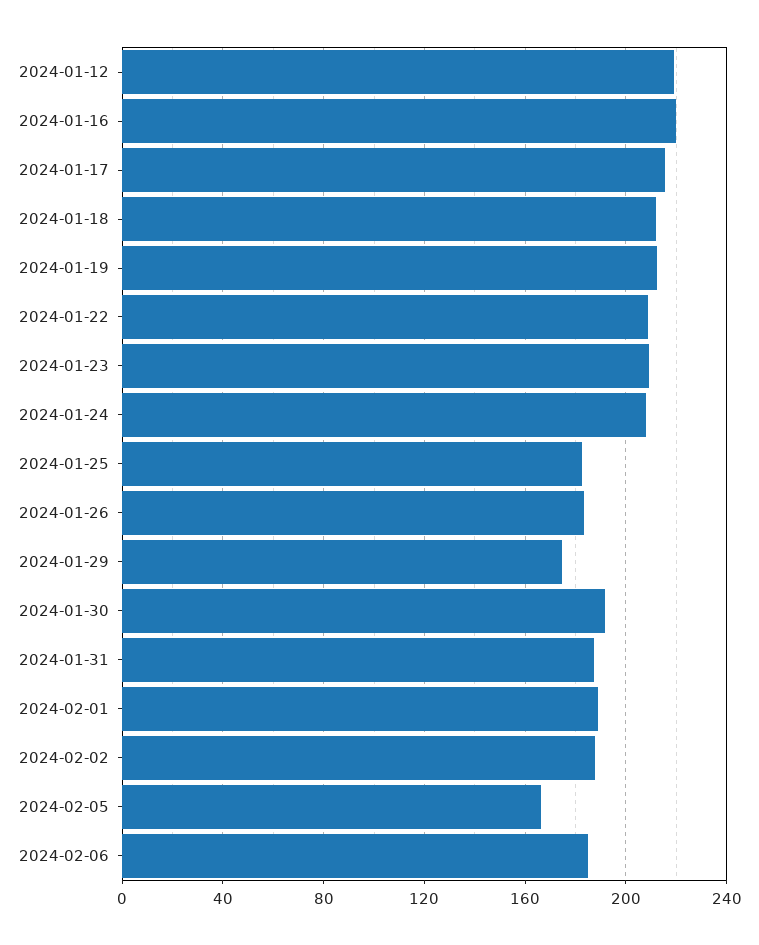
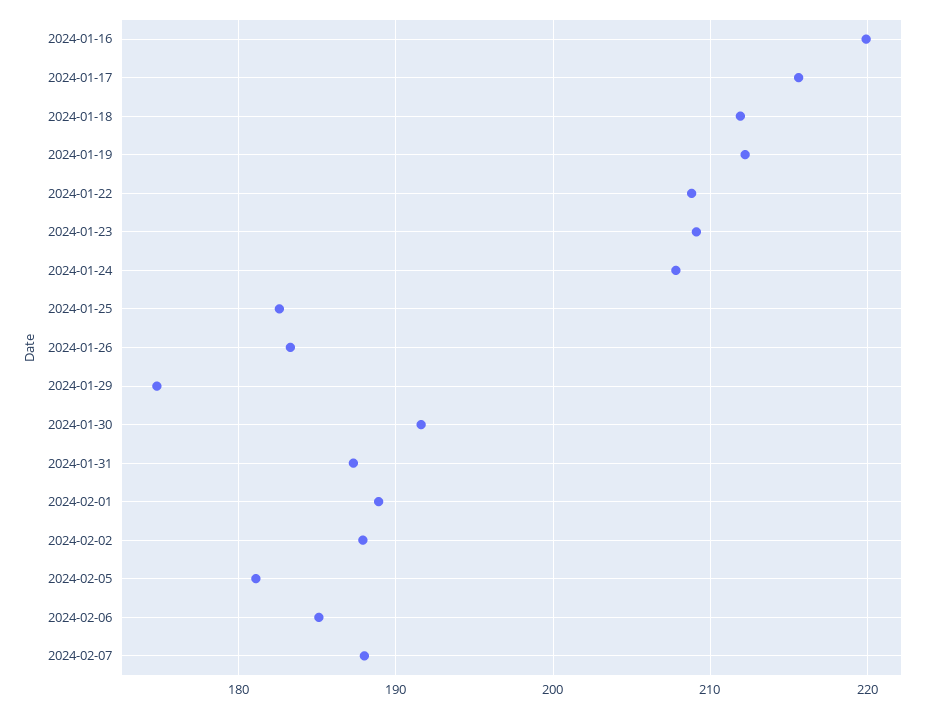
2024-01-12: 220 -> none
2024-02-05: 165 -> 181
2024-02-07: none -> 188

